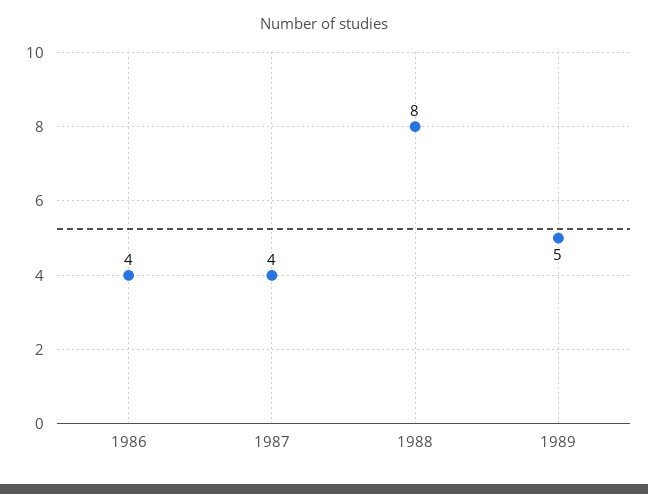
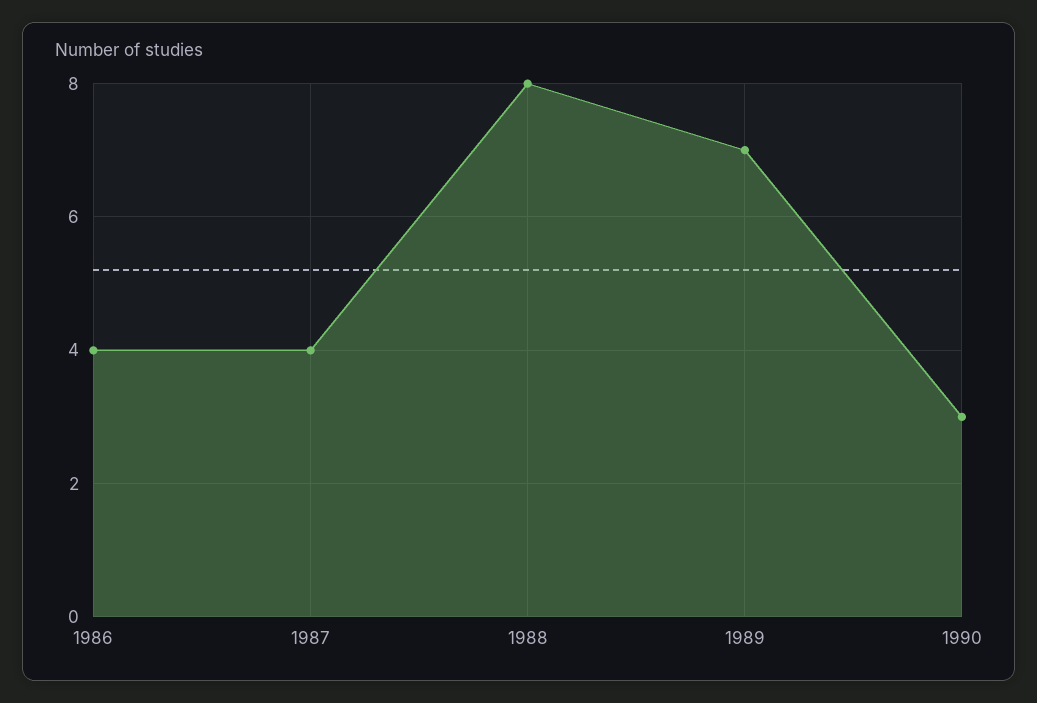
1989: 5 -> 7
1990: none -> 3

